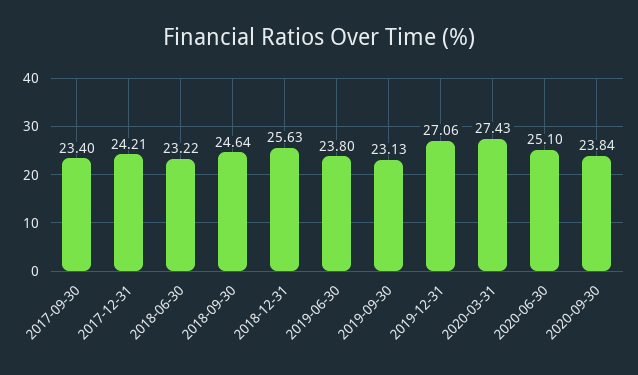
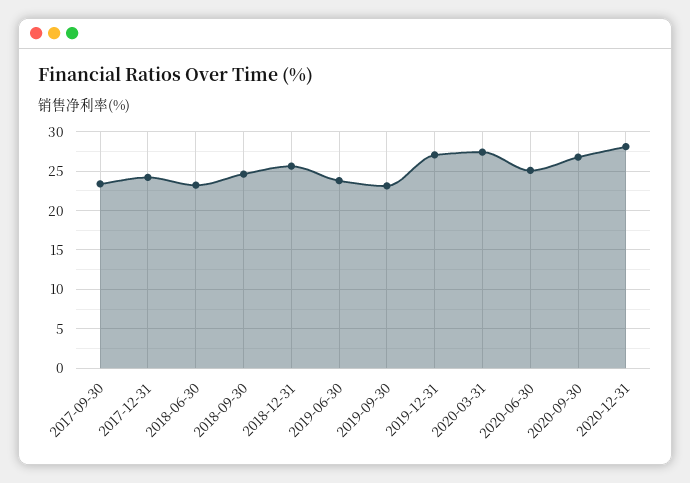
2020-09-30: 23.84 -> 27
2020-12-31: none -> 28

